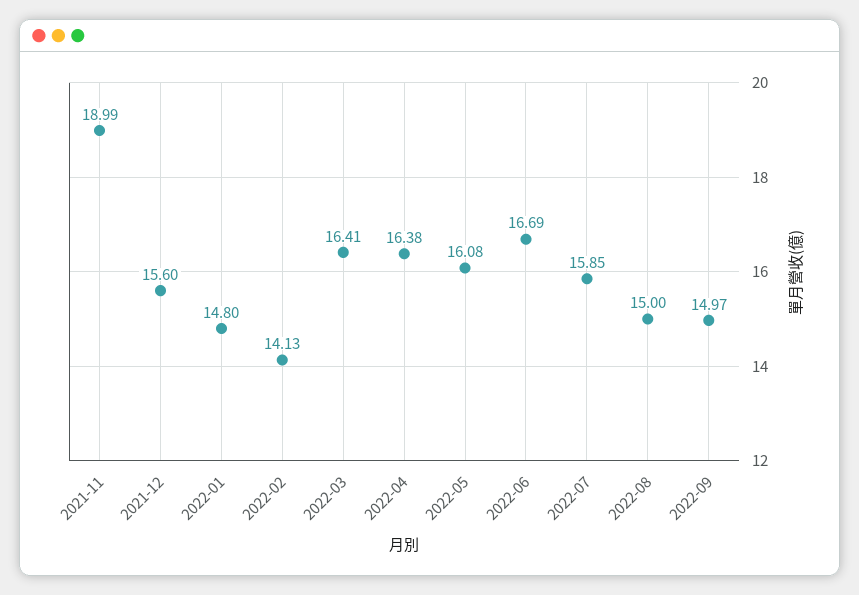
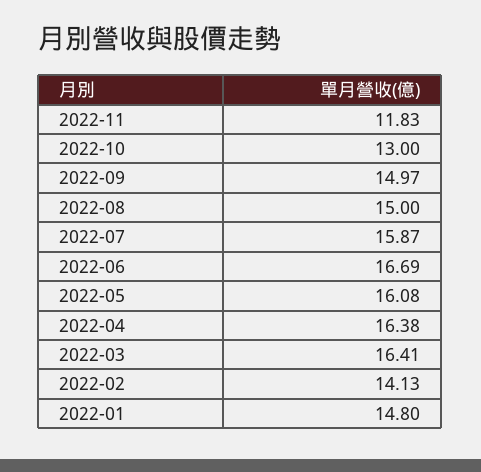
2021-11: 18.99 -> none
2021-12: 15.6 -> none
2022-07: 15.85 -> 15.87
2022-11: none -> 11.83
2022-10: none -> 13

